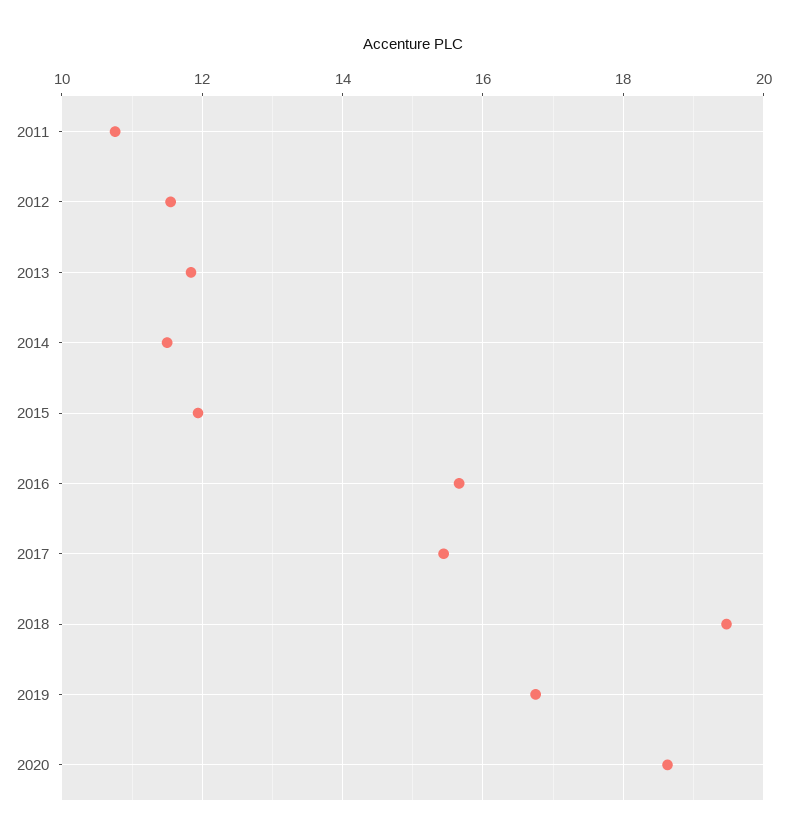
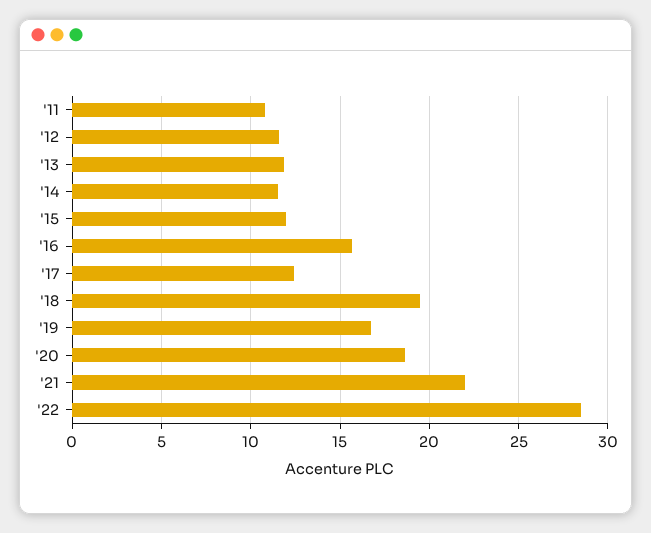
2017: 15.4 -> 12.5
'21: none -> 22
'22: none -> 28.5

